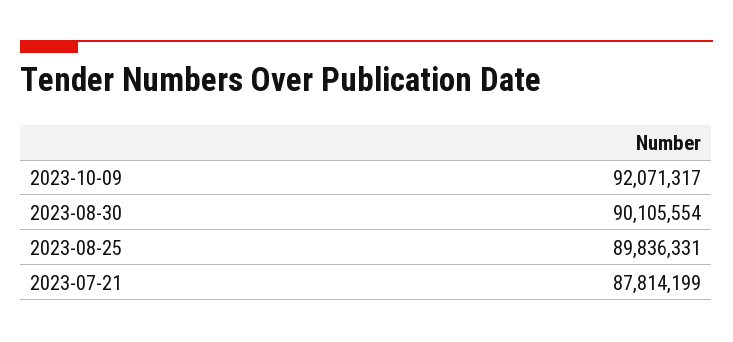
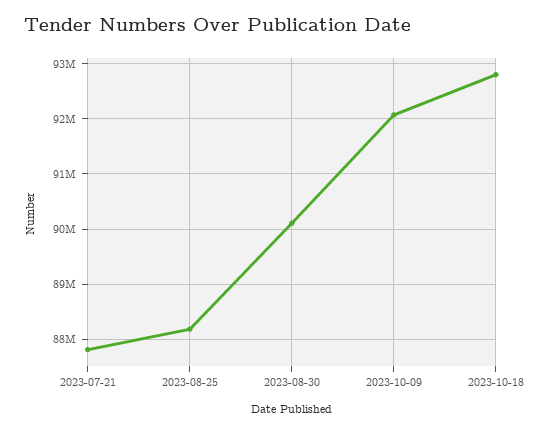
2023-08-25: 89836331 -> 88200000
2023-10-18: none -> 92800000

